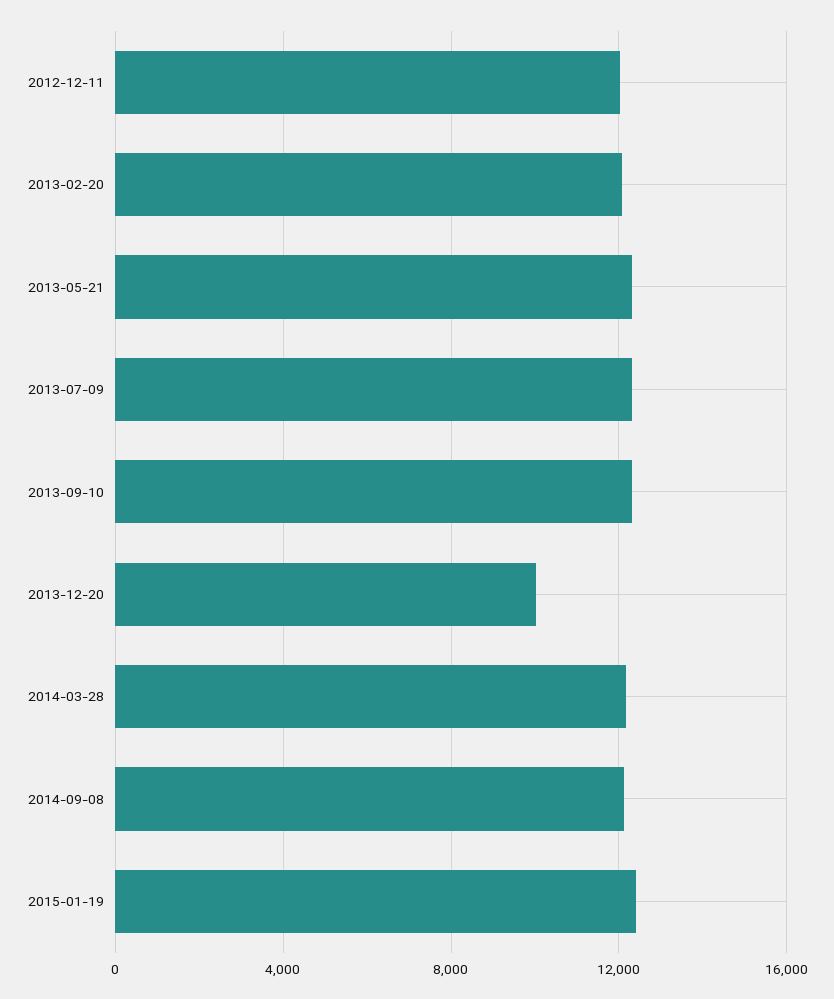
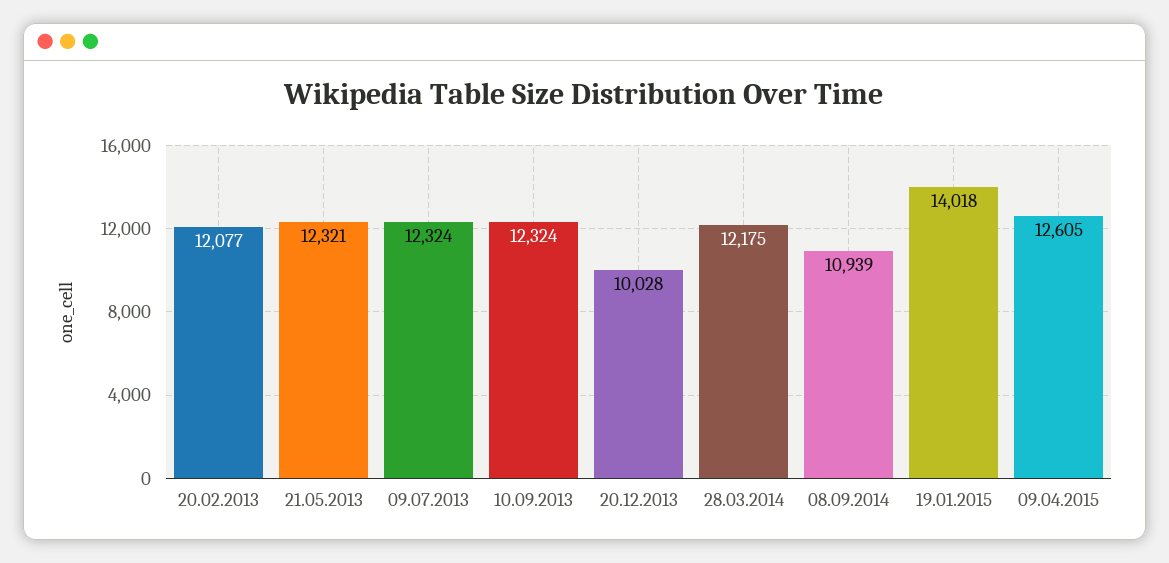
2012-12-11: 12000 -> none
2014-09-08: 12000 -> 10939
2015-01-19: 12500 -> 14018
09.04.2015: none -> 12605

